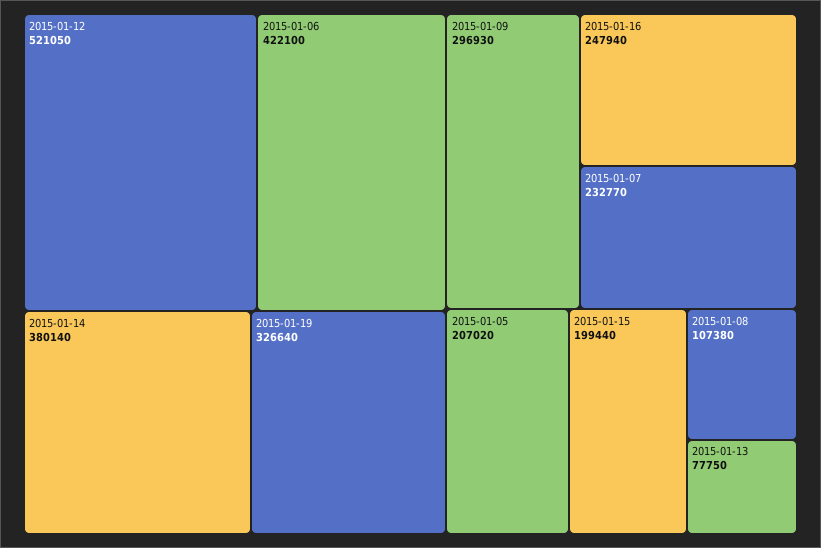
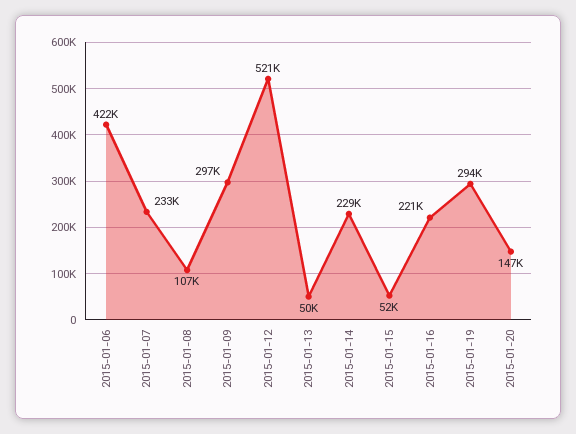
2015-01-14: 380140 -> 229000
2015-01-19: 326640 -> 294000
2015-01-16: 247940 -> 221000
2015-01-05: 207020 -> none
2015-01-15: 199440 -> 52000
2015-01-13: 77750 -> 50000
2015-01-20: none -> 147000

